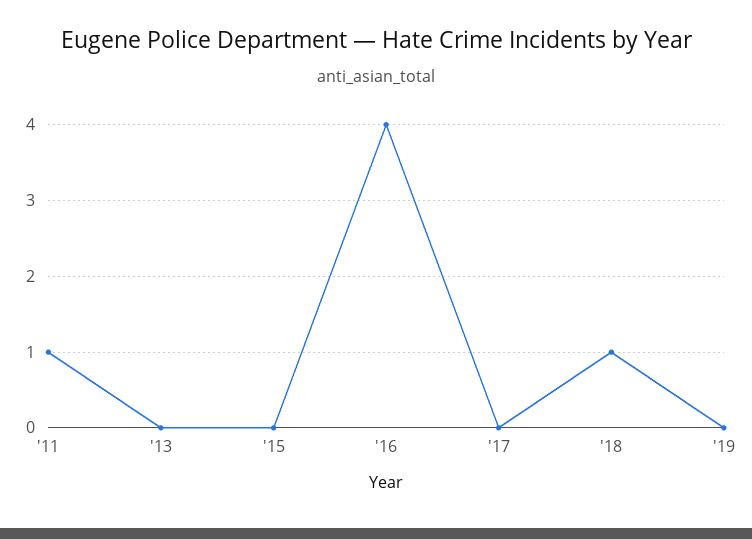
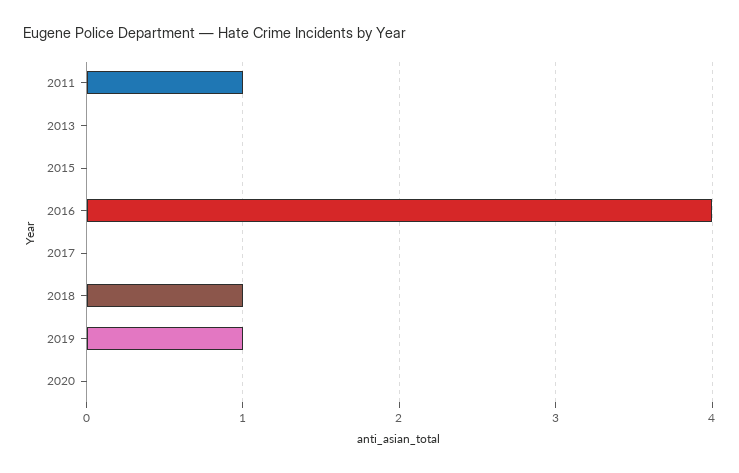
'19: 0 -> 1
2020: none -> 0

